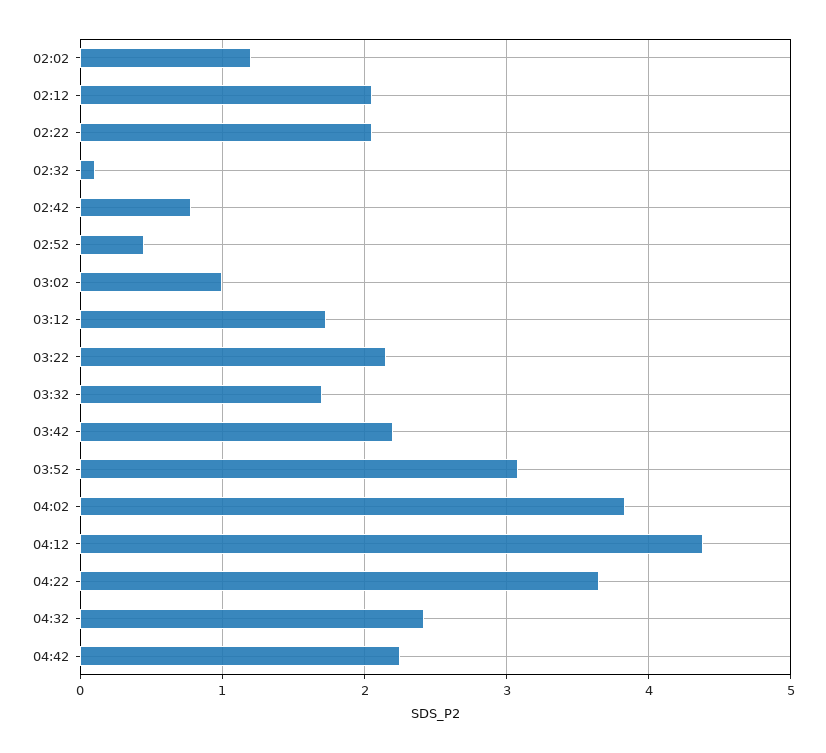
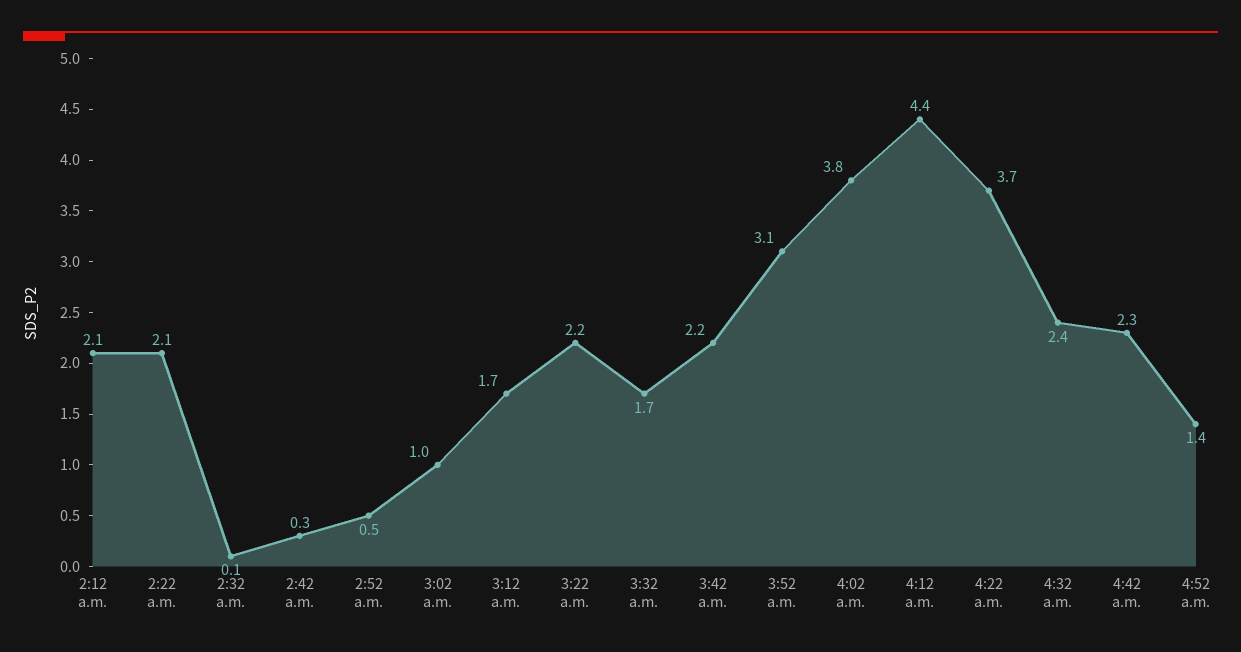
02:02: 1.2 -> none
02:42: 0.8 -> 0.3
4:52 a.m.: none -> 1.4

